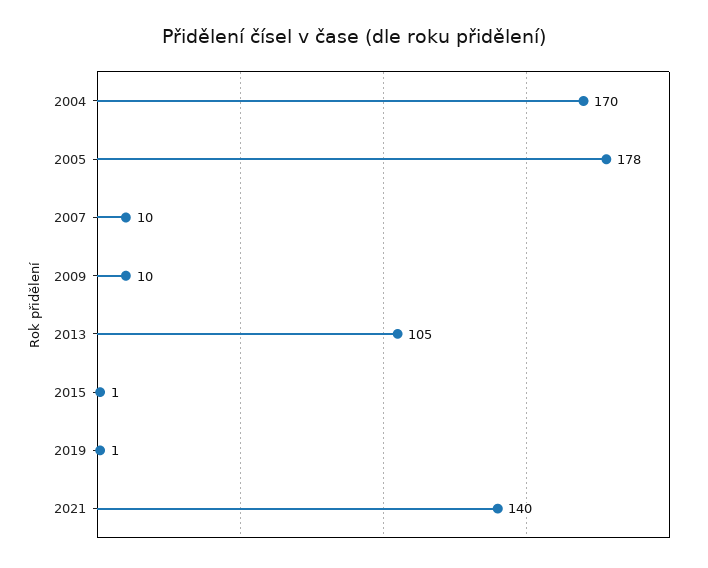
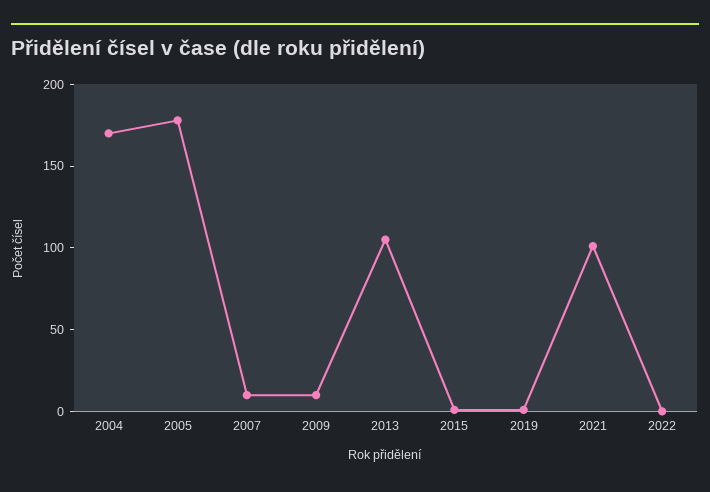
2021: 140 -> 100
2022: none -> 0

